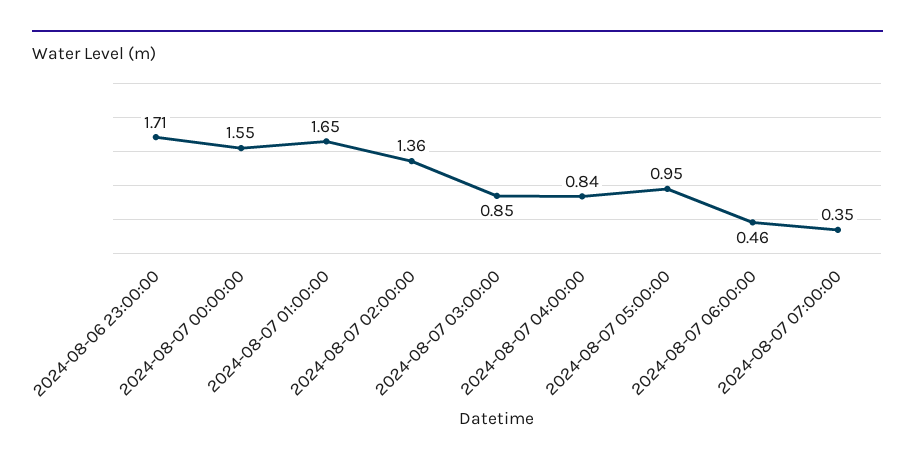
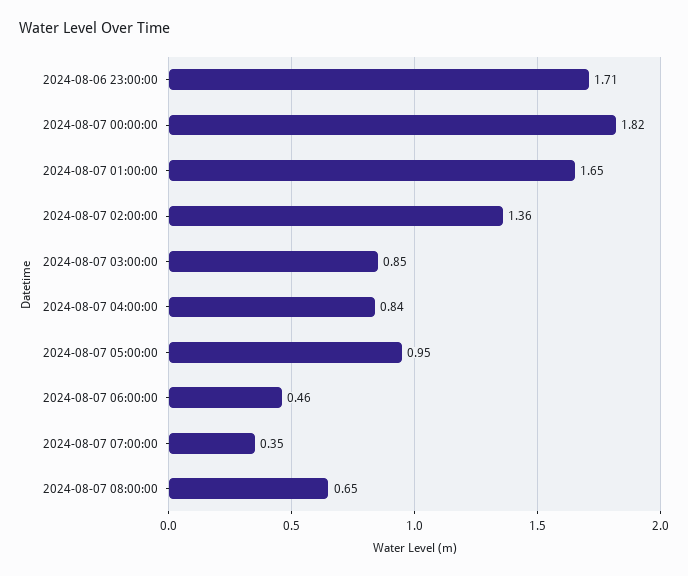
2024-08-07 00:00:00: 1.55 -> 1.82
2024-08-07 08:00:00: none -> 0.65

